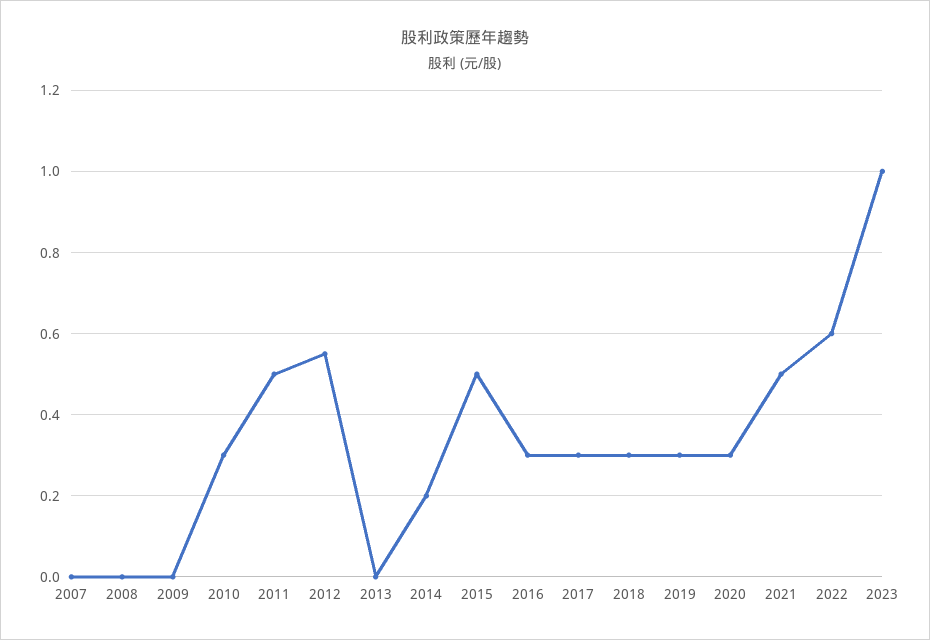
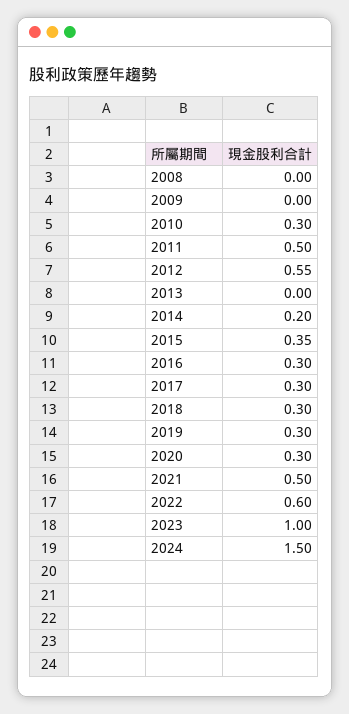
2007: 0 -> none
2015: 0.5 -> 0.35
2024: none -> 1.5

